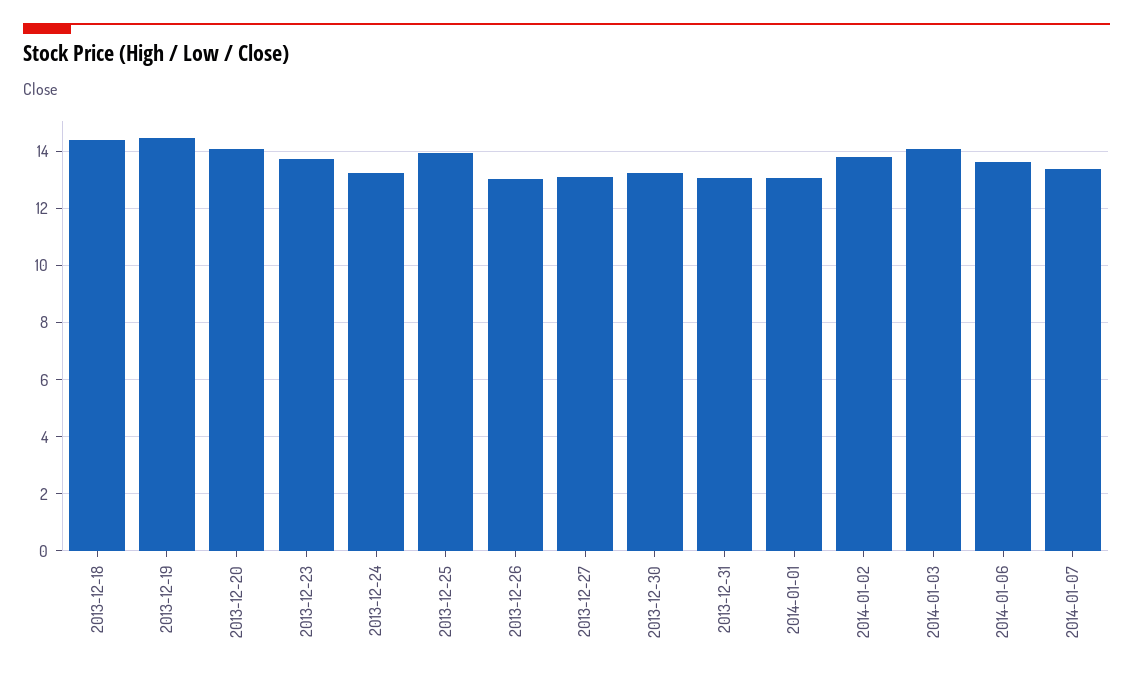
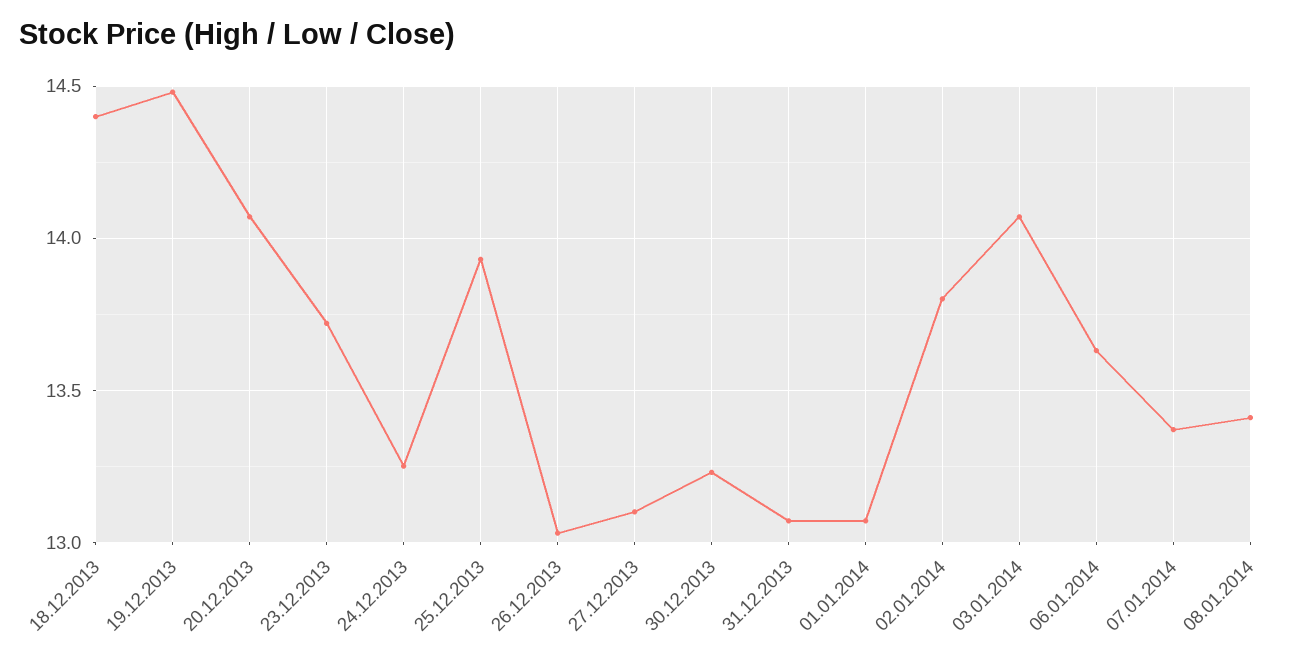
08.01.2014: none -> 13.4

